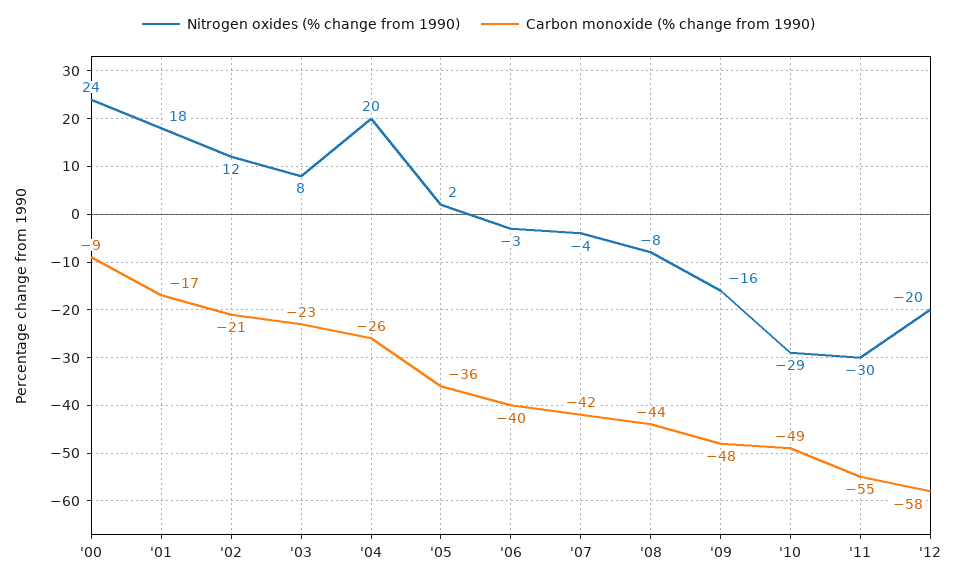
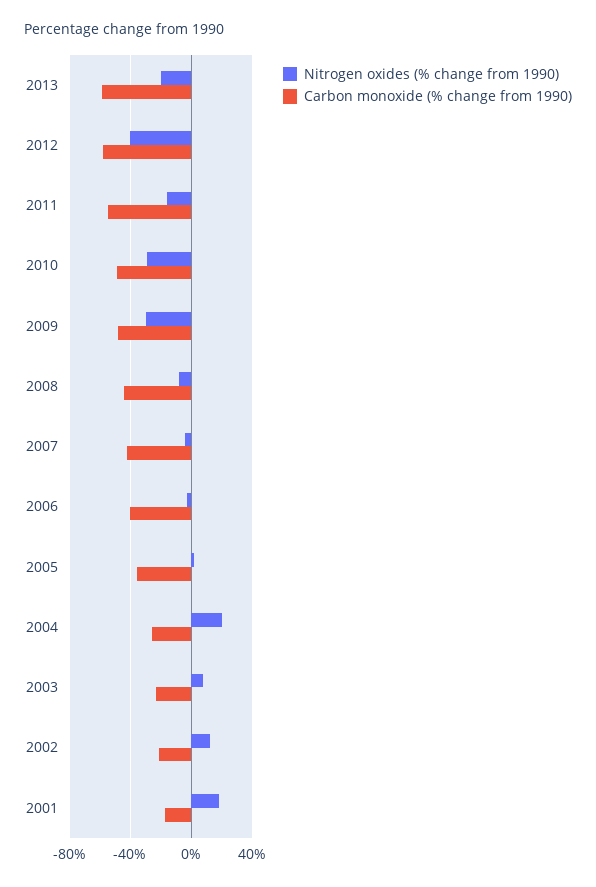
Nitrogen oxides (% change from 1990), '00: 24 -> none
Carbon monoxide (% change from 1990), '00: -9 -> none
Nitrogen oxides (% change from 1990), '09: -16 -> -30
Nitrogen oxides (% change from 1990), '11: -30 -> -15
Nitrogen oxides (% change from 1990), '12: -20 -> -40
Nitrogen oxides (% change from 1990), 2013: none -> -20
Carbon monoxide (% change from 1990), 2013: none -> -60

